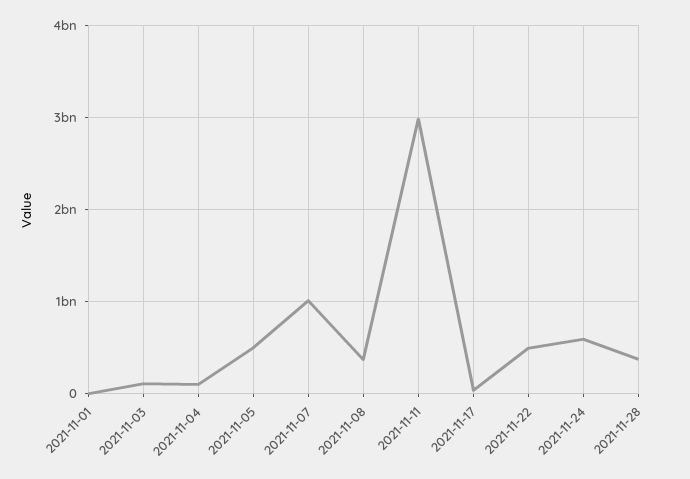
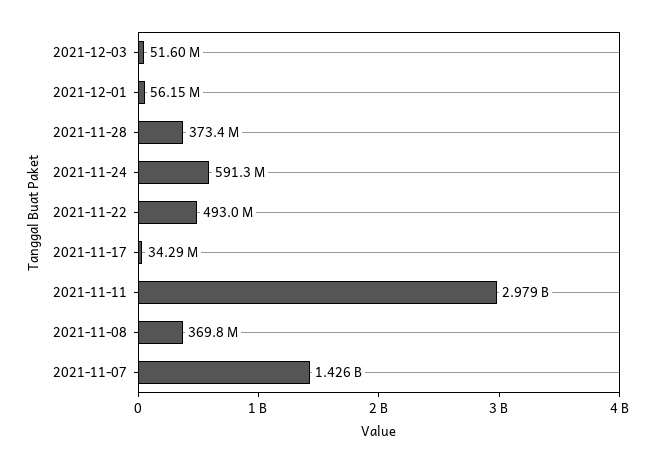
2021-11-01: 0 -> none
2021-11-03: 100000000 -> none
2021-11-04: 100000000 -> none
2021-11-05: 500000000 -> none
2021-11-07: 1000000000 -> 1426000000
2021-12-03: none -> 51600000
2021-12-01: none -> 56150000

